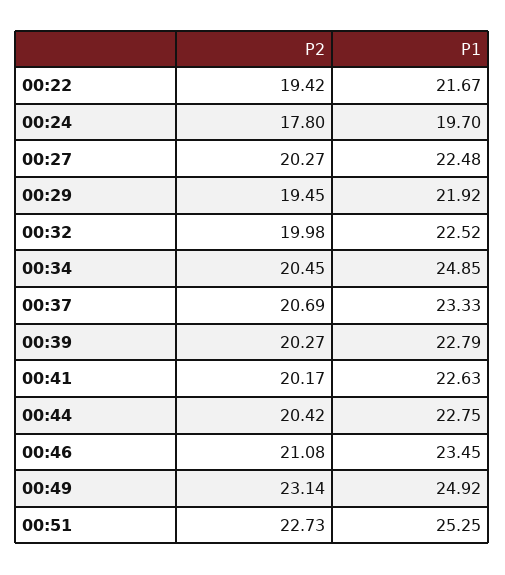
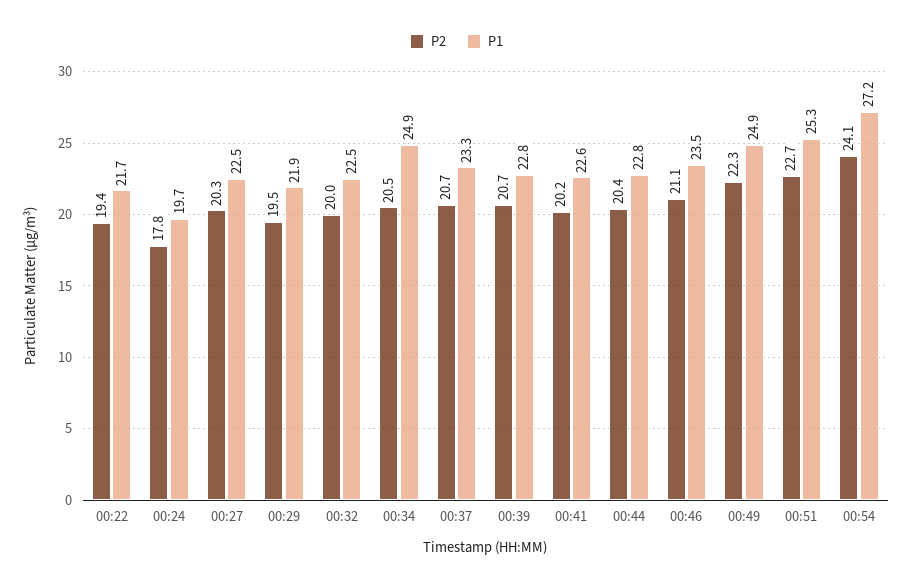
P2, 00:39: 20.27 -> 20.7
P2, 00:49: 23.14 -> 22.3
P2, 00:54: none -> 24.1
P1, 00:54: none -> 27.2

